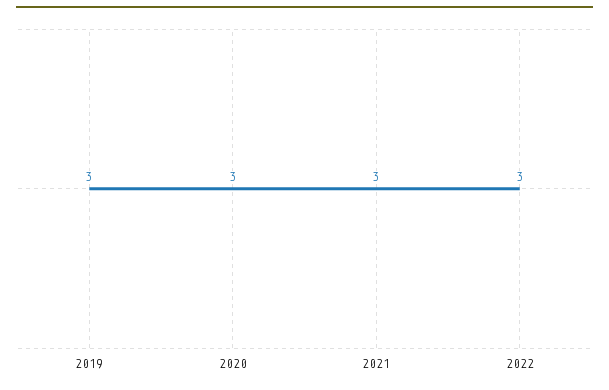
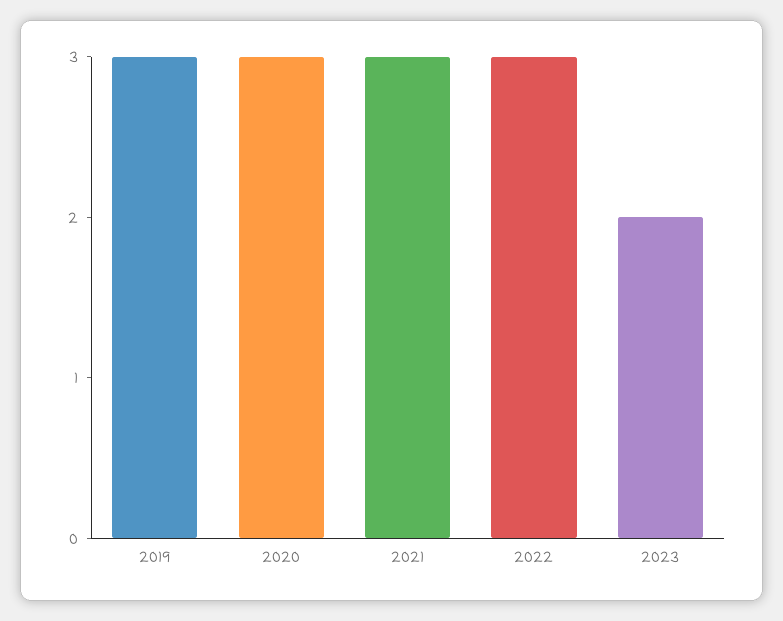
2023: none -> 2

